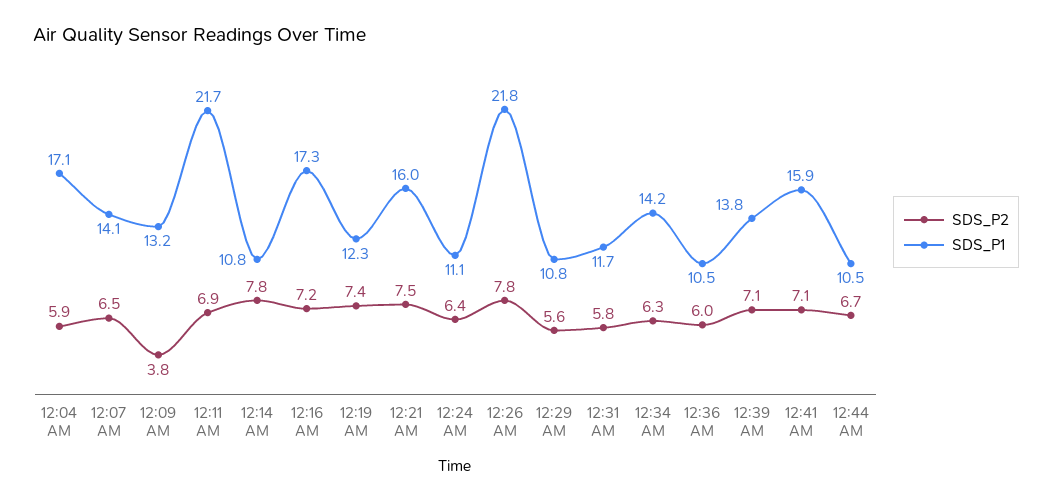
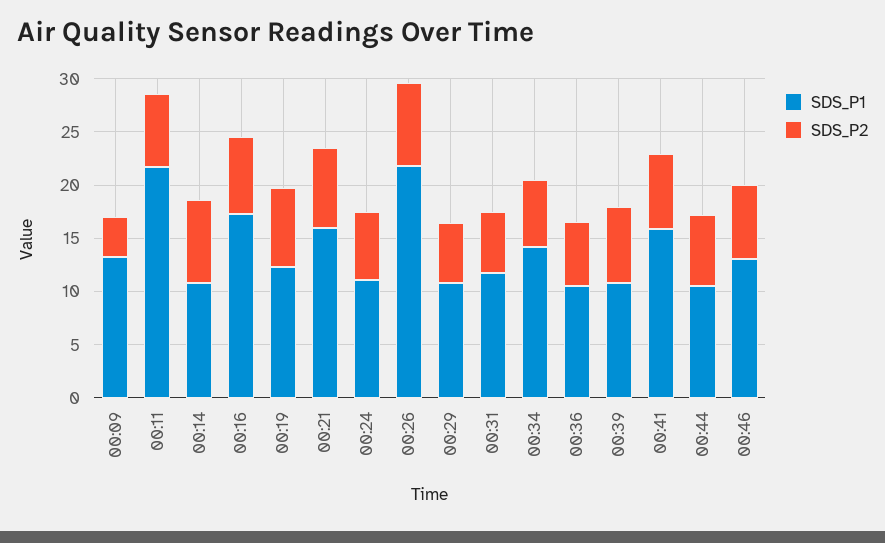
SDS_P2, 12:04 AM: 5.9 -> none
SDS_P1, 12:04 AM: 17.1 -> none
SDS_P2, 12:07 AM: 6.5 -> none
SDS_P1, 12:07 AM: 14.1 -> none
SDS_P1, 12:39 AM: 13.8 -> 11
SDS_P1, 00:46: none -> 13
SDS_P2, 00:46: none -> 7

